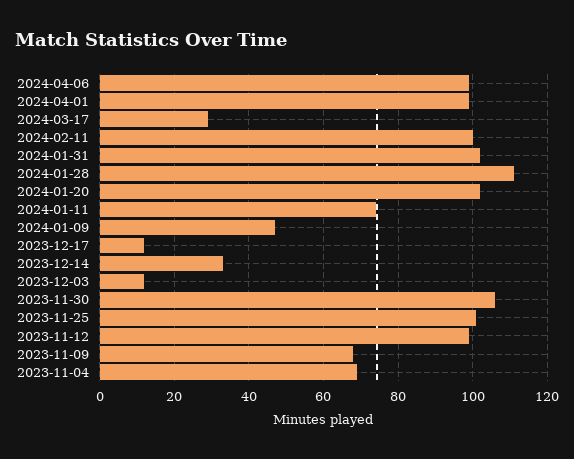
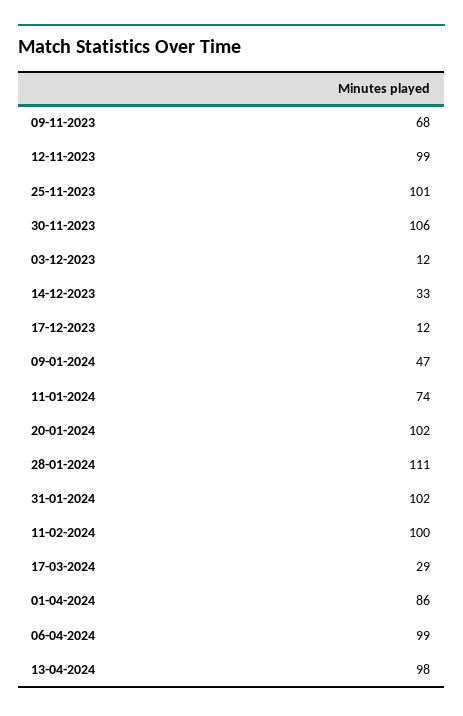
2024-04-01: 100 -> 86
2023-11-04: 70 -> none
13-04-2024: none -> 98

